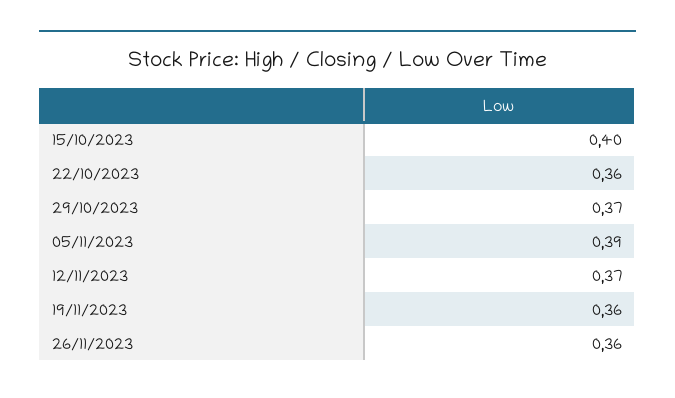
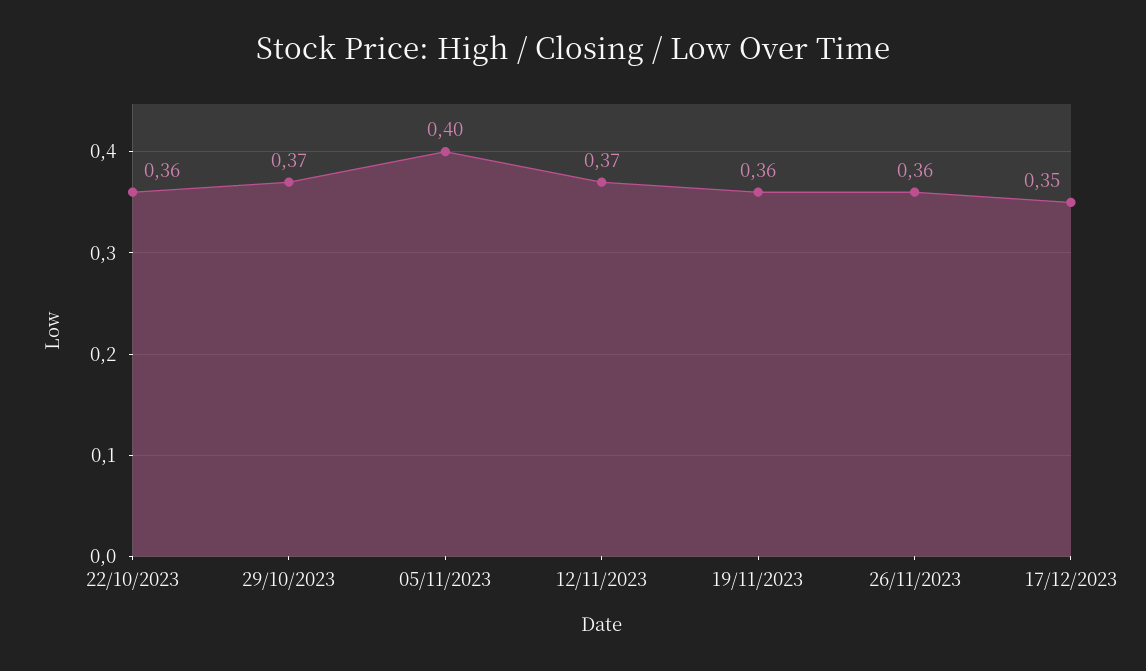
15/10/2023: 0.4 -> none
05/11/2023: 0.39 -> 0.4
17/12/2023: none -> 0.35

